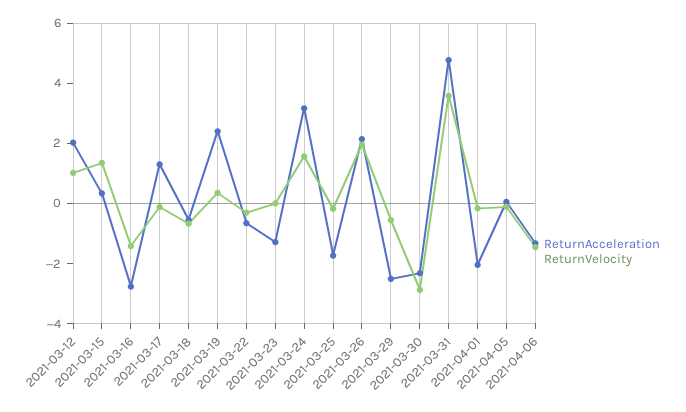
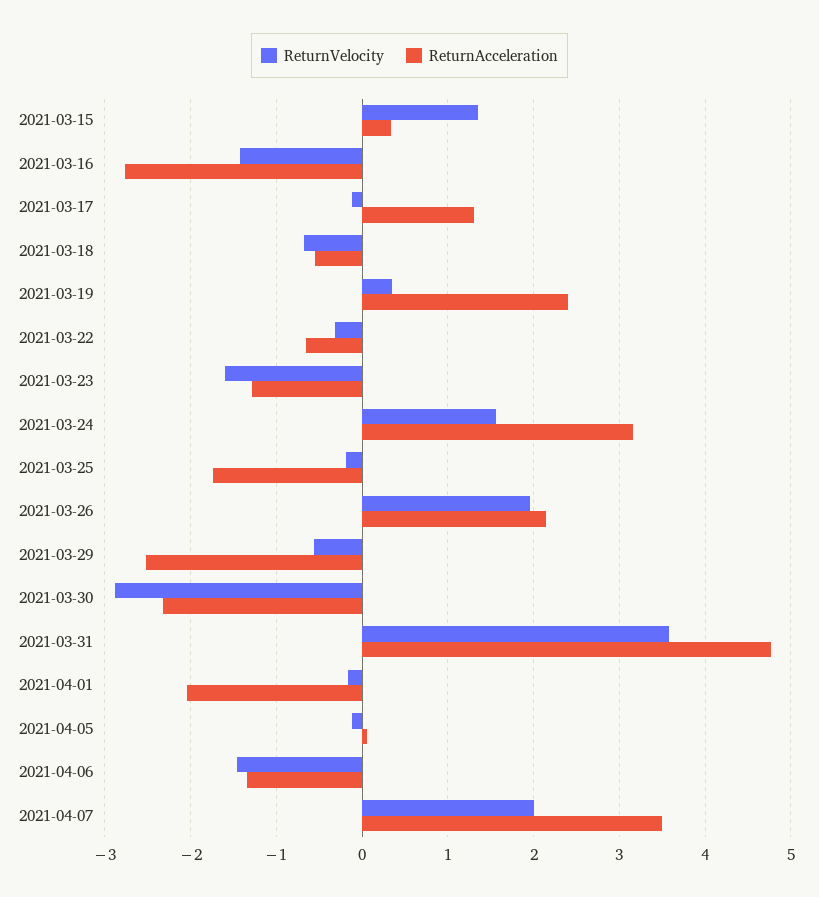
ReturnAcceleration, 2021-03-12: 2 -> none
ReturnVelocity, 2021-03-12: 1 -> none
ReturnVelocity, 2021-03-23: 0 -> -1.6
ReturnVelocity, 2021-04-07: none -> 2
ReturnAcceleration, 2021-04-07: none -> 3.5

